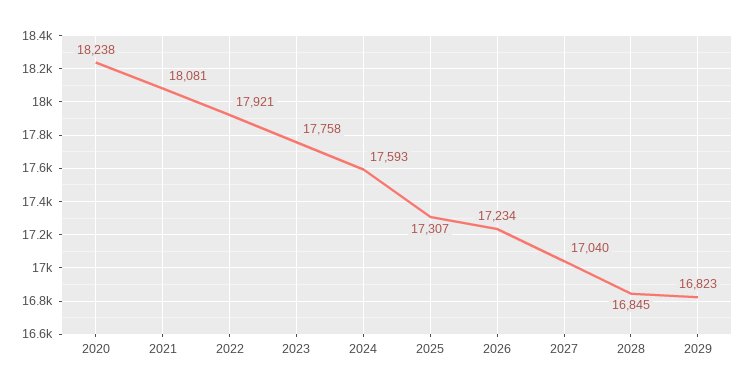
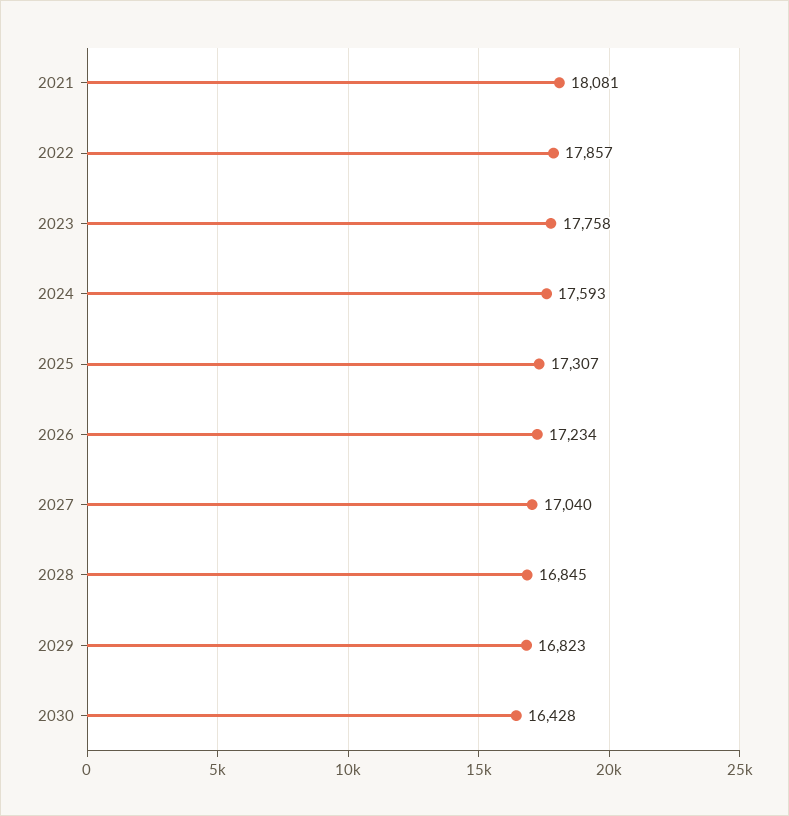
2020: 18238 -> none
2022: 17921 -> 17857
2030: none -> 16428

